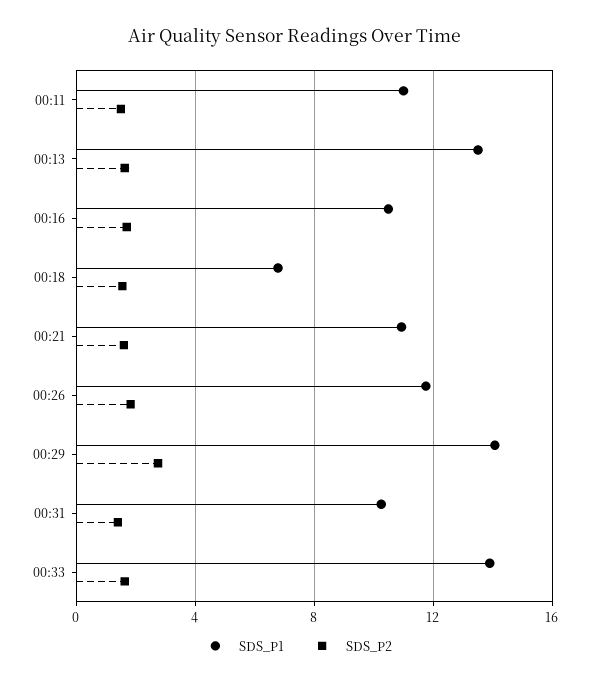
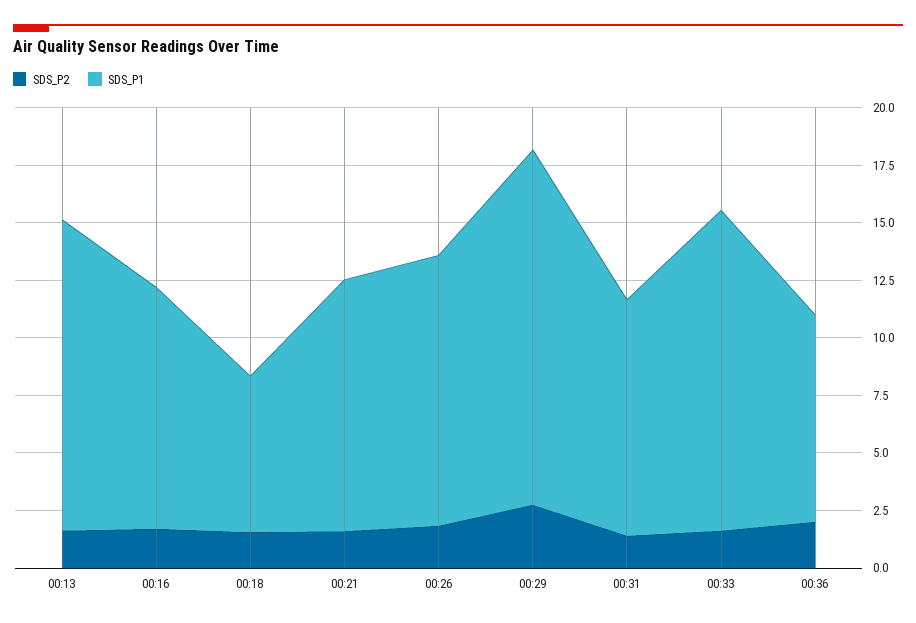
SDS_P1, 00:11: 11 -> none
SDS_P2, 00:11: 1.5 -> none
SDS_P1, 00:29: 14 -> 15.5
SDS_P2, 00:36: none -> 2
SDS_P1, 00:36: none -> 9

